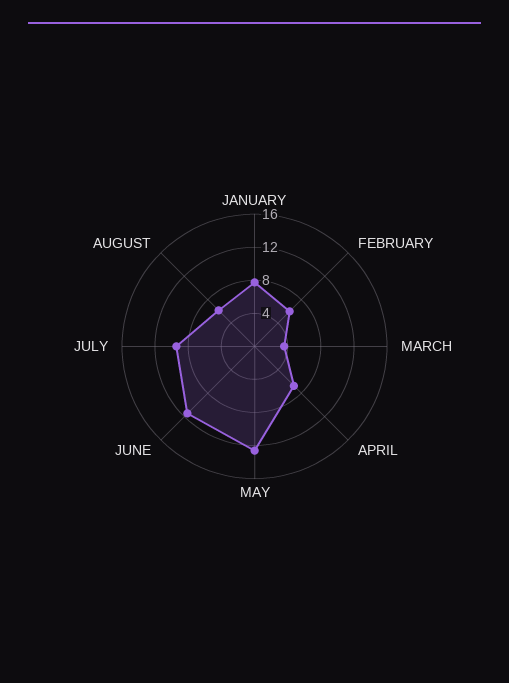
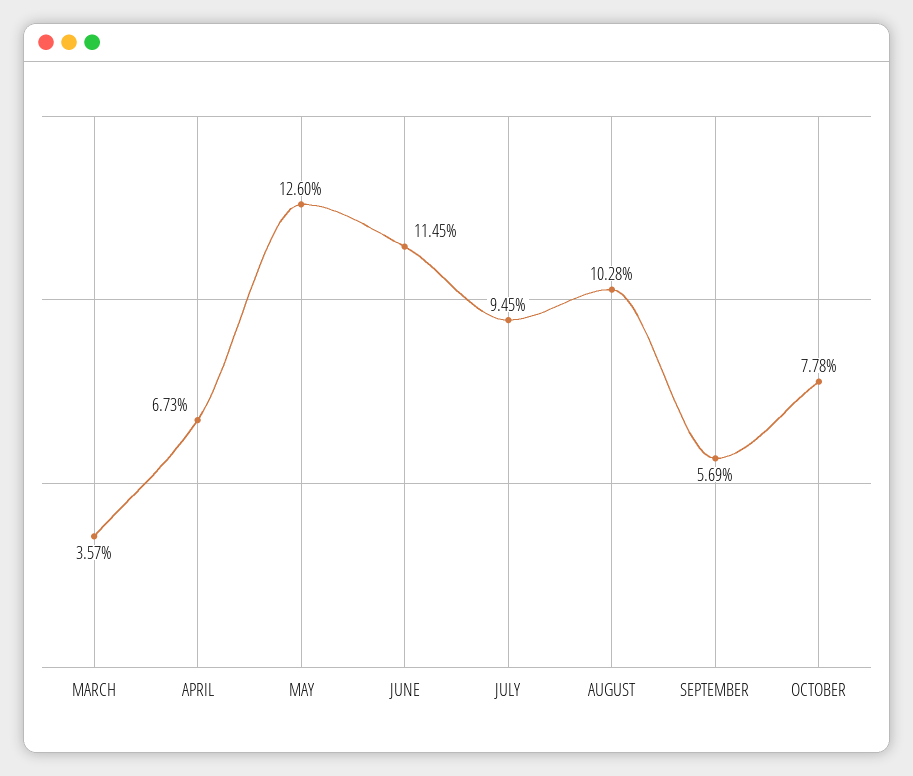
JANUARY: 8 -> none
FEBRUARY: 6 -> none
AUGUST: 6 -> 10.28
SEPTEMBER: none -> 5.69
OCTOBER: none -> 7.78

